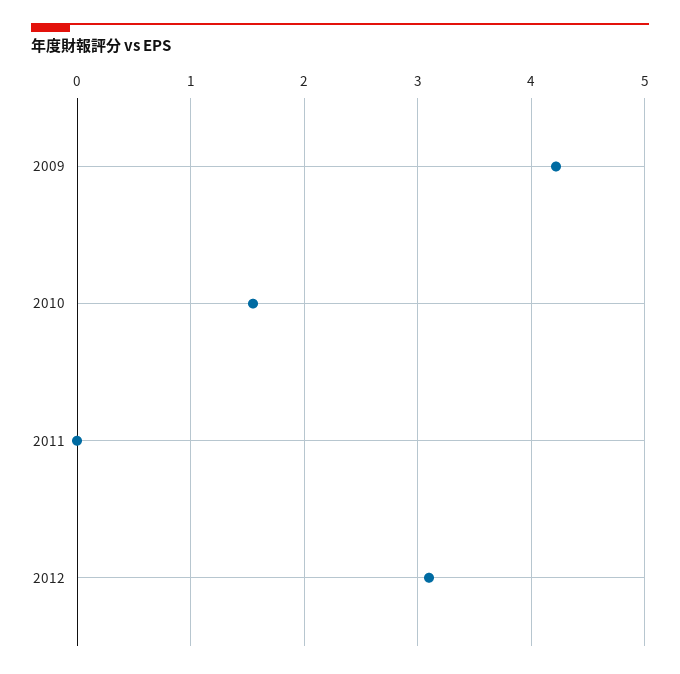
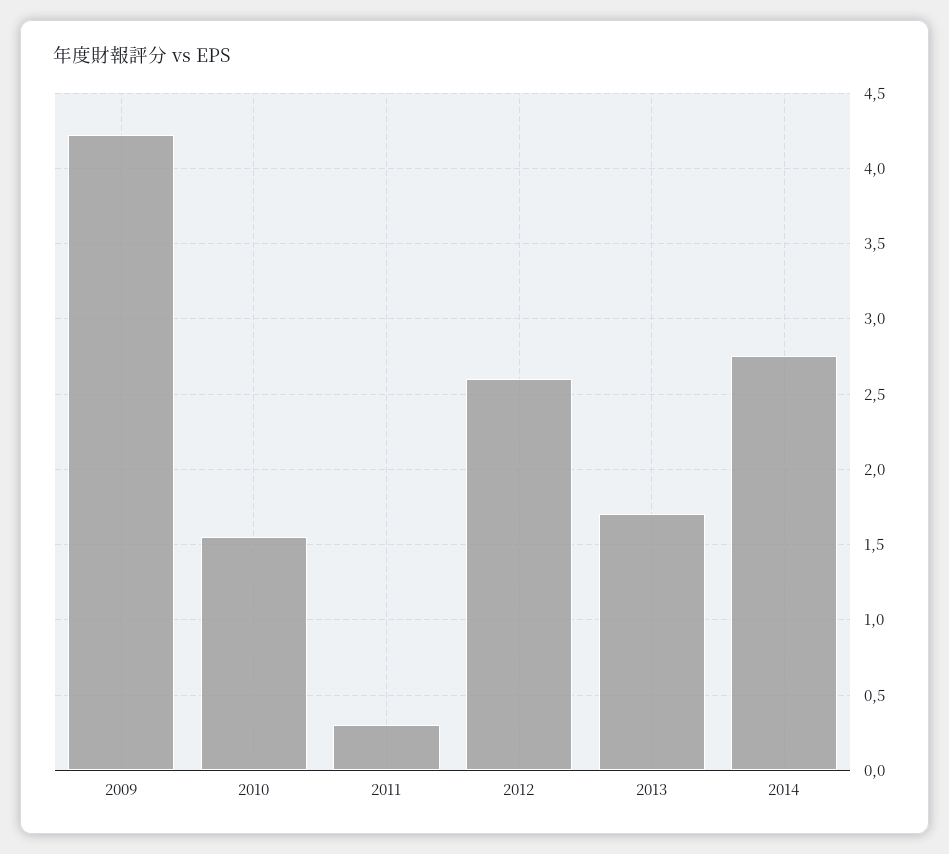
2011: 0 -> 0.3
2012: 3.1 -> 2.6
2013: none -> 1.7
2014: none -> 2.75

